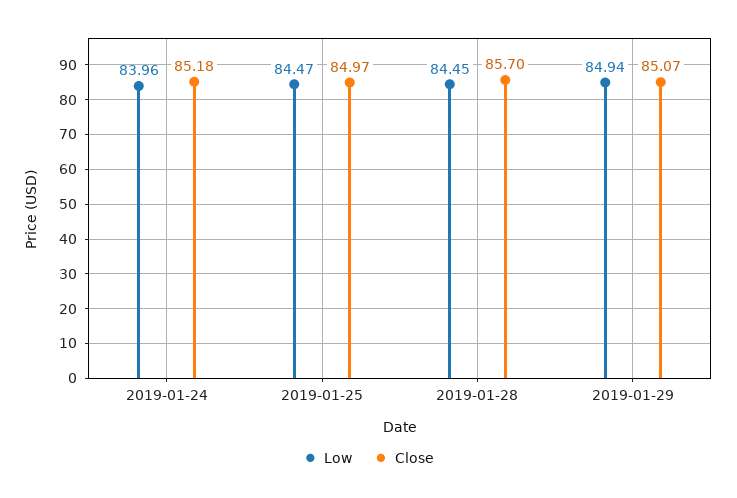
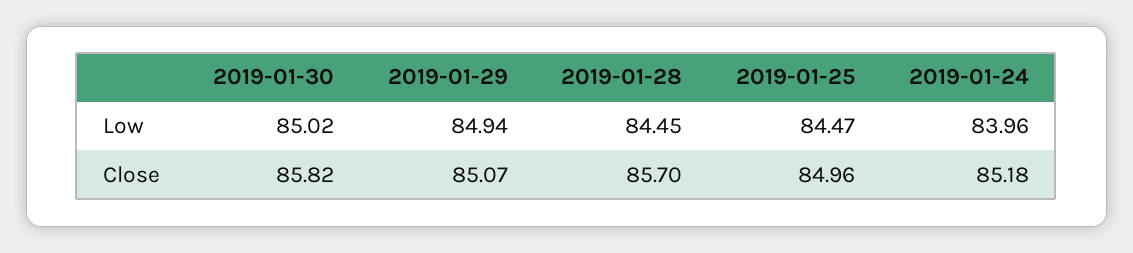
Close, 2019-01-25: 84.97 -> 84.96
Low, 2019-01-30: none -> 85.02
Close, 2019-01-30: none -> 85.82

